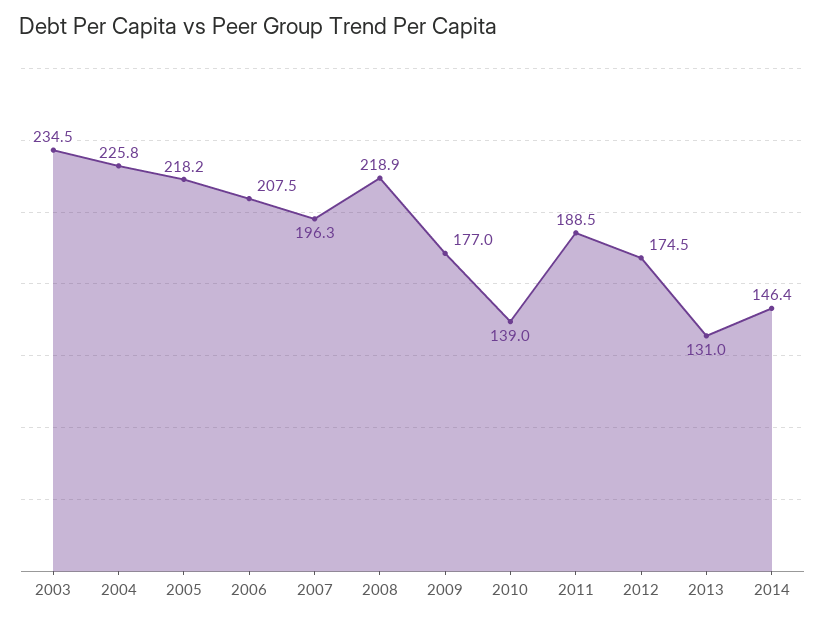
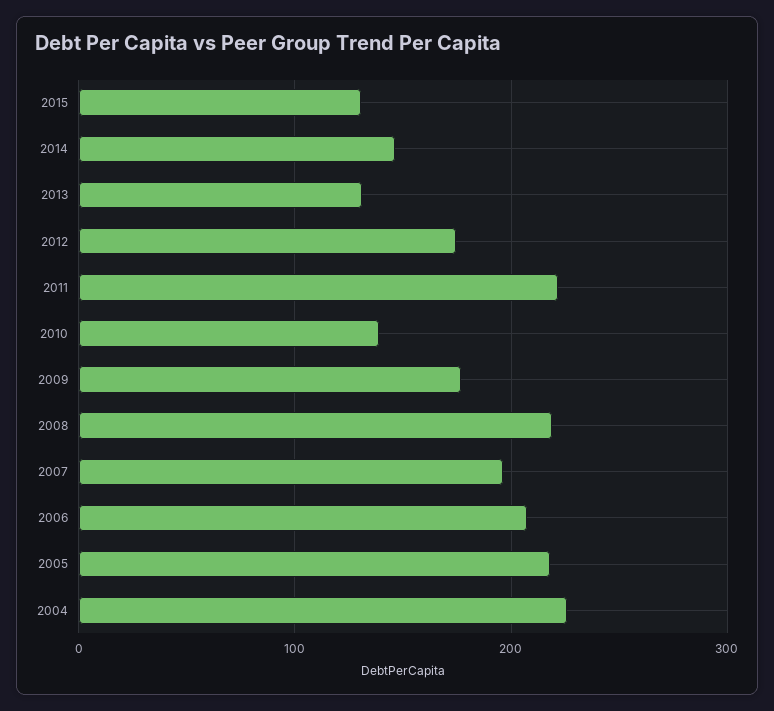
2003: 234.5 -> none
2011: 188.5 -> 220
2015: none -> 130

